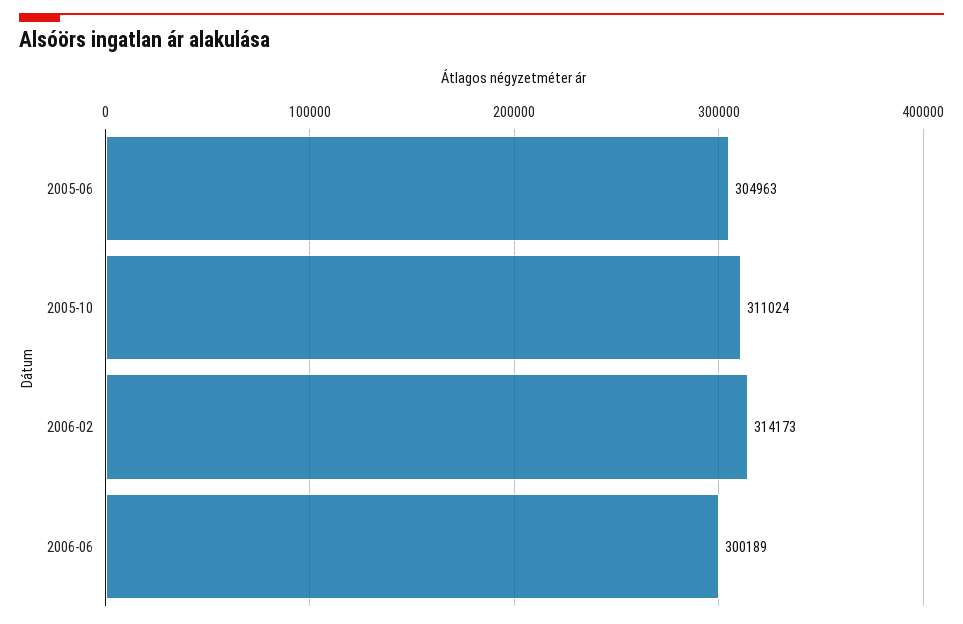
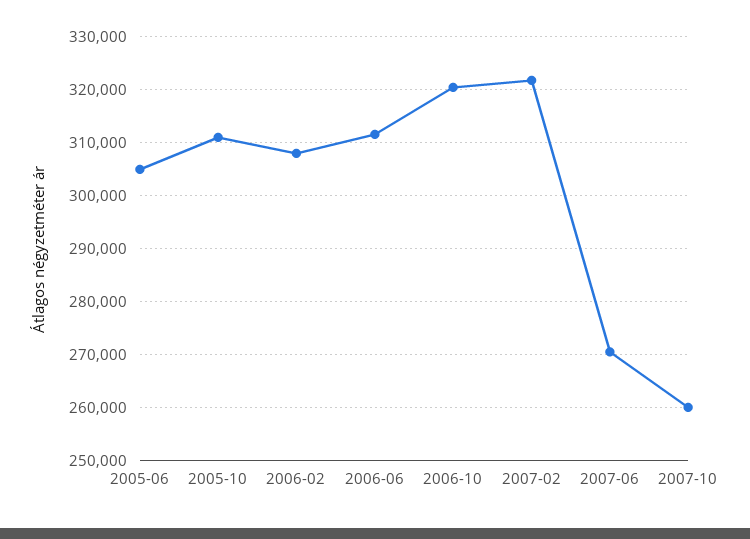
2006-02: 314173 -> 308000
2006-06: 300189 -> 312000
2006-10: none -> 320000
2007-02: none -> 322000
2007-06: none -> 270000
2007-10: none -> 260000

